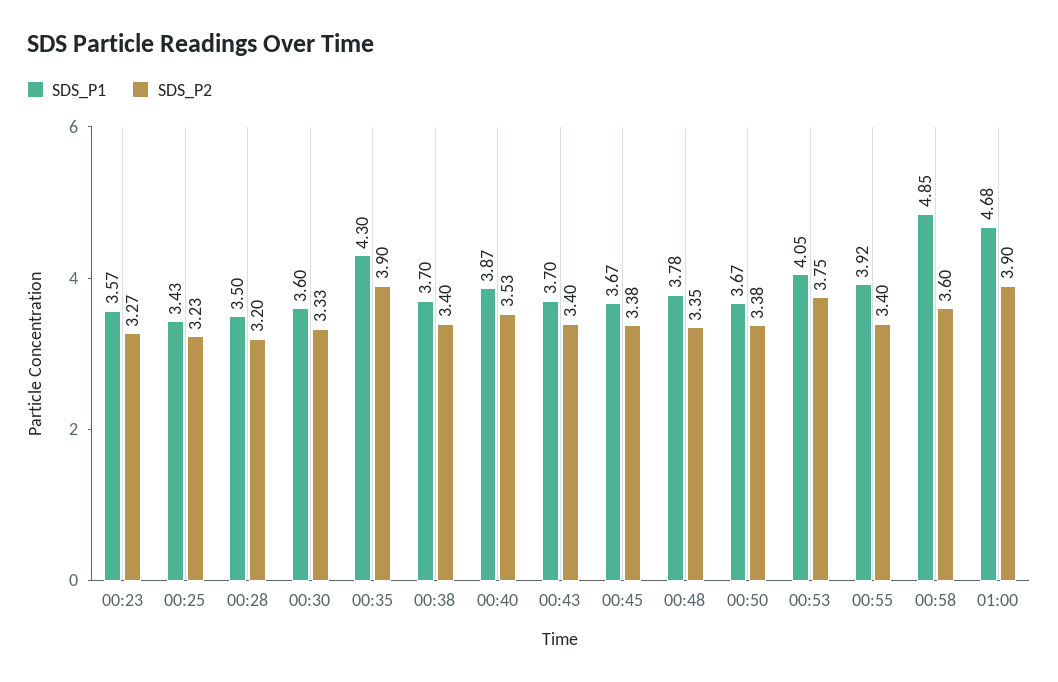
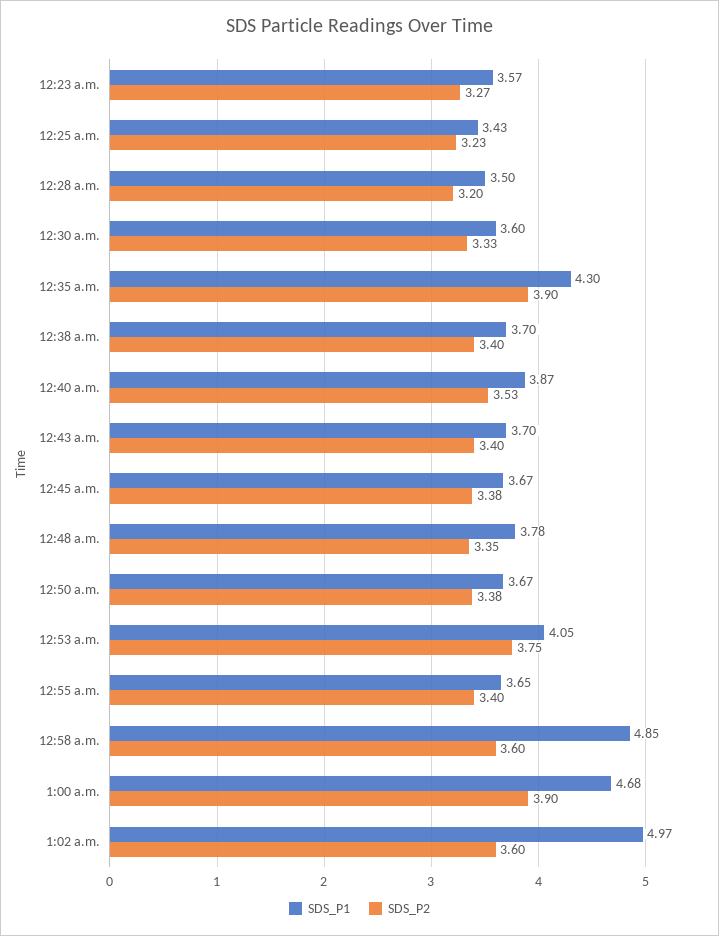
SDS_P1, 00:55: 3.92 -> 3.65
SDS_P1, 1:02 a.m.: none -> 4.97
SDS_P2, 1:02 a.m.: none -> 3.6

